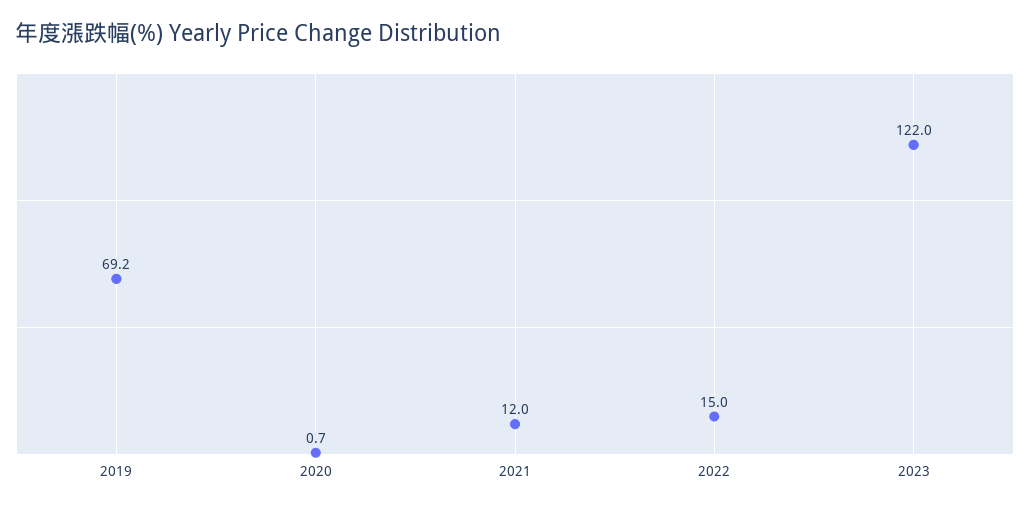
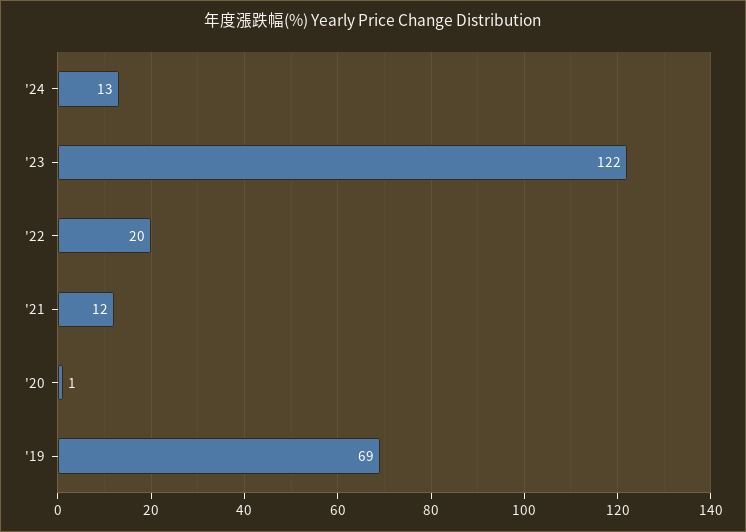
2022: 15 -> 20
'24: none -> 13

